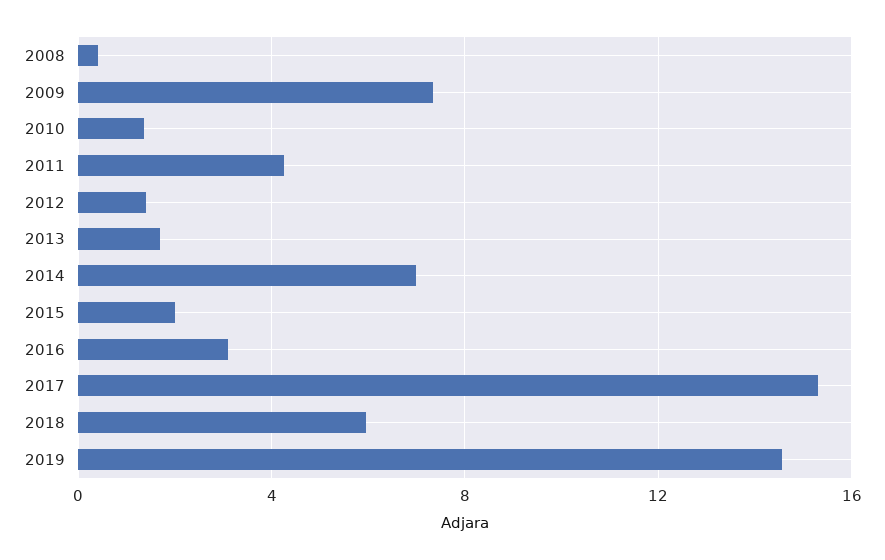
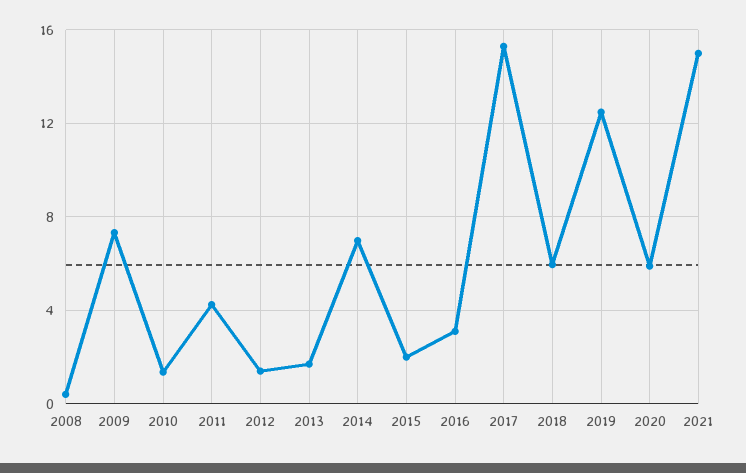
2019: 14.5 -> 12.5
2020: none -> 6
2021: none -> 15

